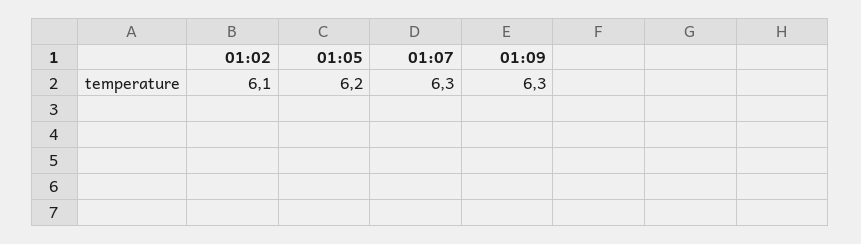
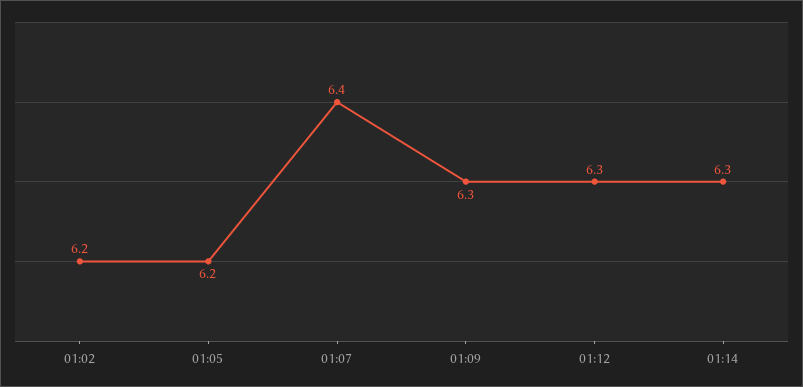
01:02: 6.1 -> 6.2
01:07: 6.3 -> 6.4
01:12: none -> 6.3
01:14: none -> 6.3

